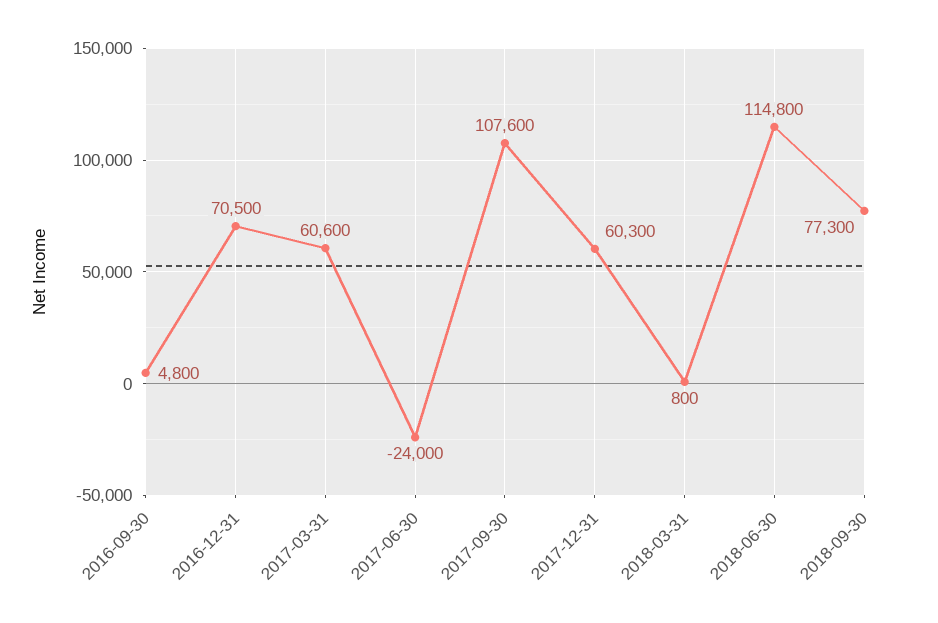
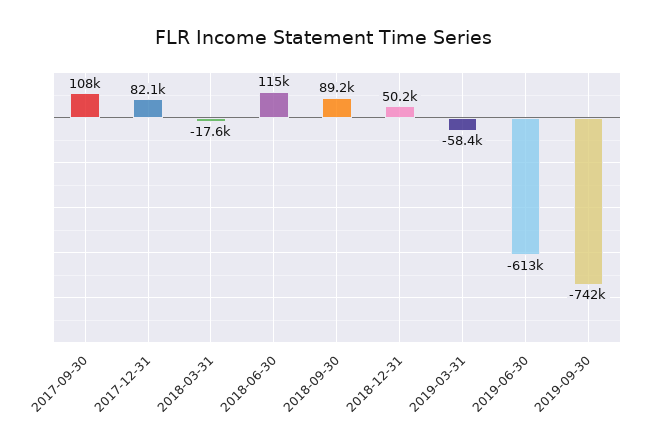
2016-09-30: 4800 -> none
2016-12-31: 70500 -> none
2017-03-31: 60600 -> none
2017-06-30: -24000 -> none
2017-12-31: 60300 -> 82100
2018-03-31: 800 -> -17600
2018-09-30: 77300 -> 89200
2018-12-31: none -> 50200
2019-03-31: none -> -58400
2019-06-30: none -> -613000
2019-09-30: none -> -742000

